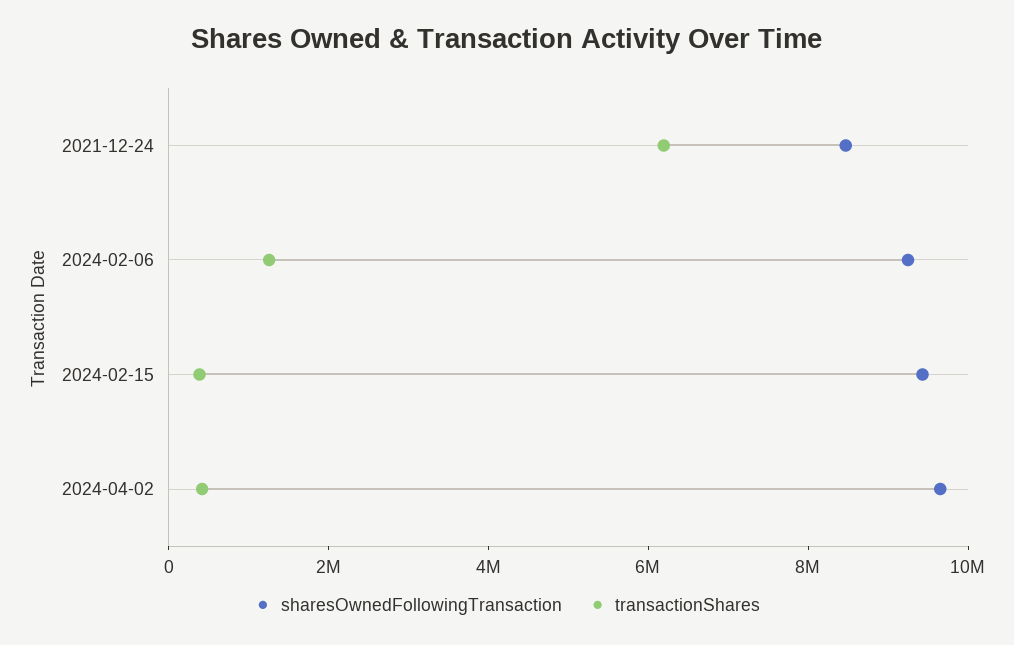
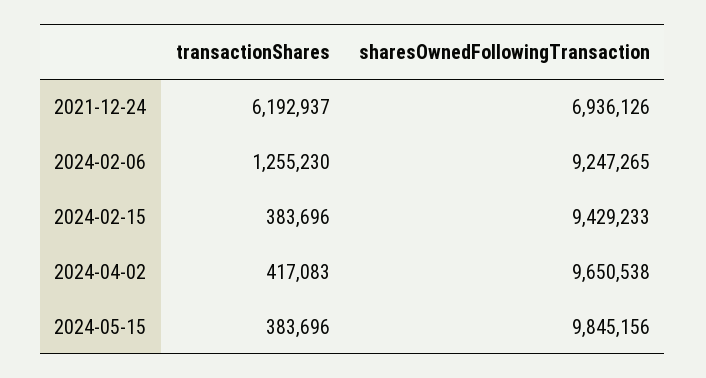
sharesOwnedFollowingTransaction, 2021-12-24: 8500000 -> 6936126
transactionShares, 2024-05-15: none -> 383696
sharesOwnedFollowingTransaction, 2024-05-15: none -> 9845156

